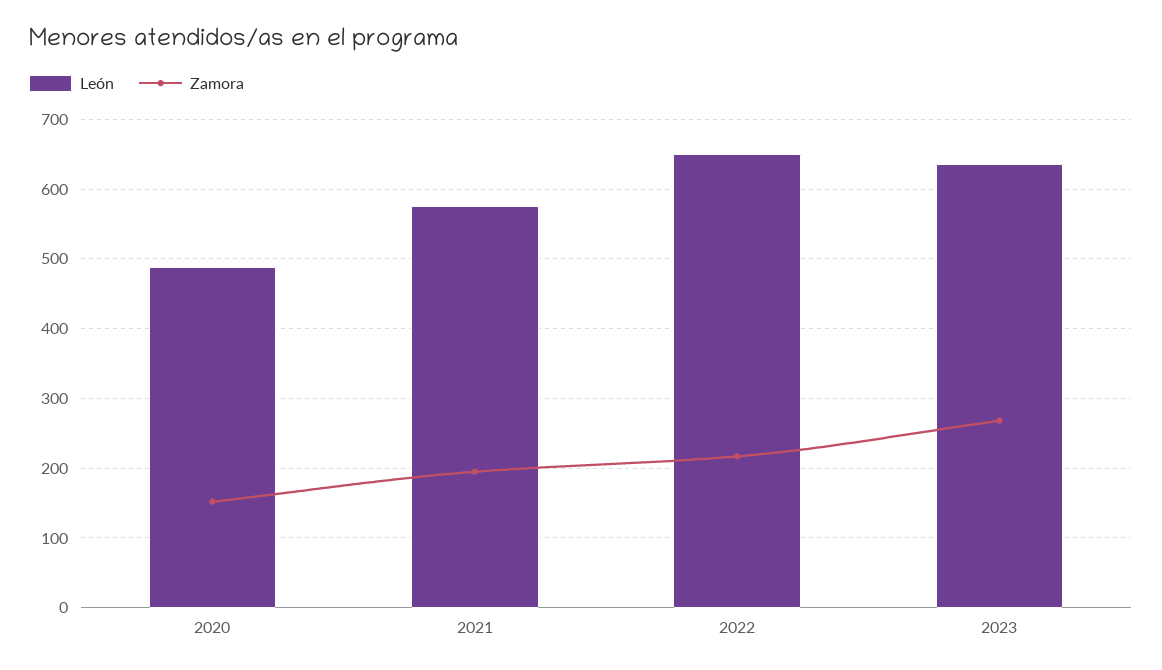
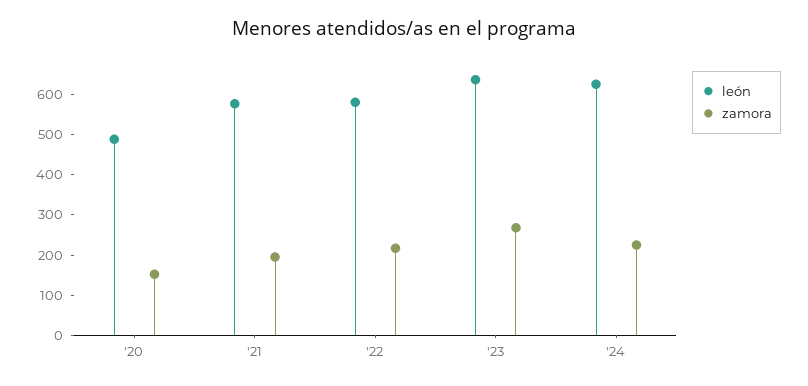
León, 2022: 650 -> 580
León, '24: none -> 620
Zamora, '24: none -> 220

